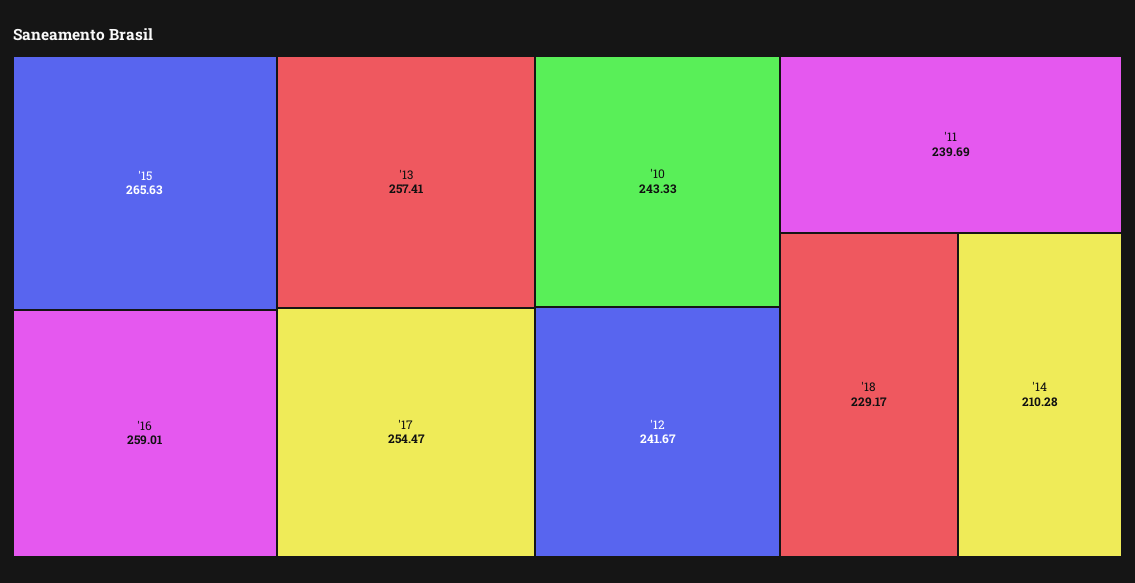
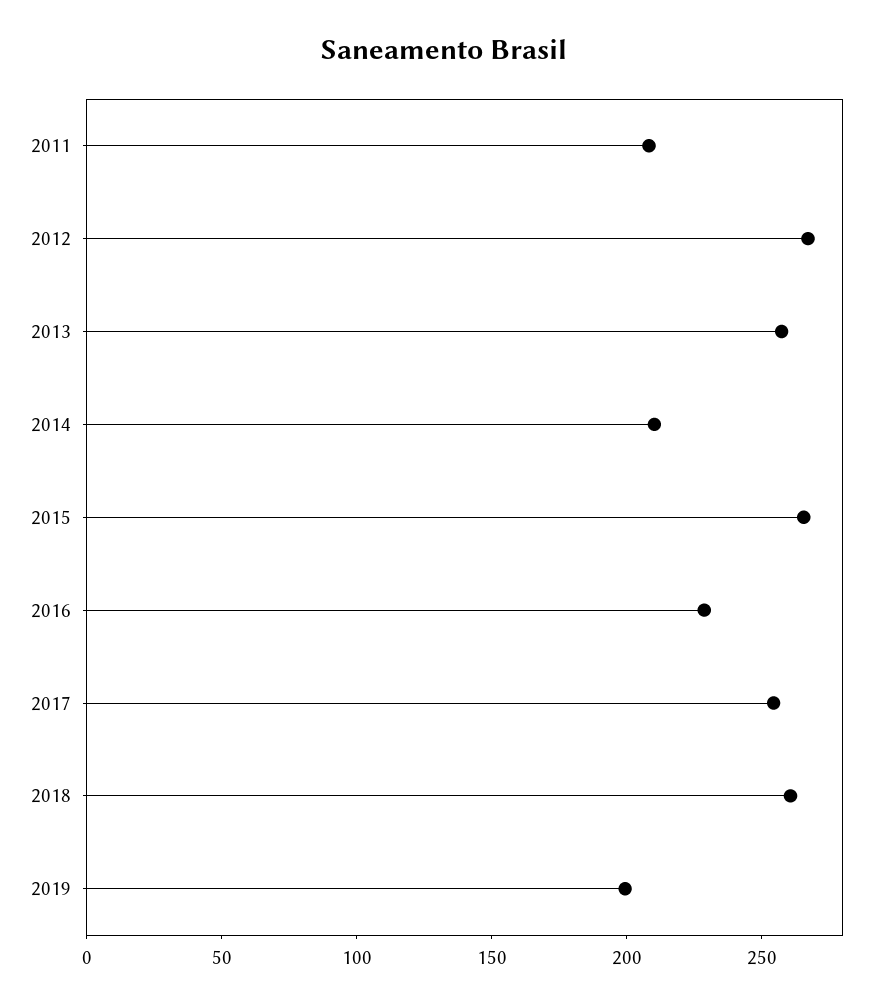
'16: 259.01 -> 230
'10: 243.33 -> none
'12: 241.67 -> 270
'11: 239.69 -> 210
'18: 229.17 -> 260
2019: none -> 200

